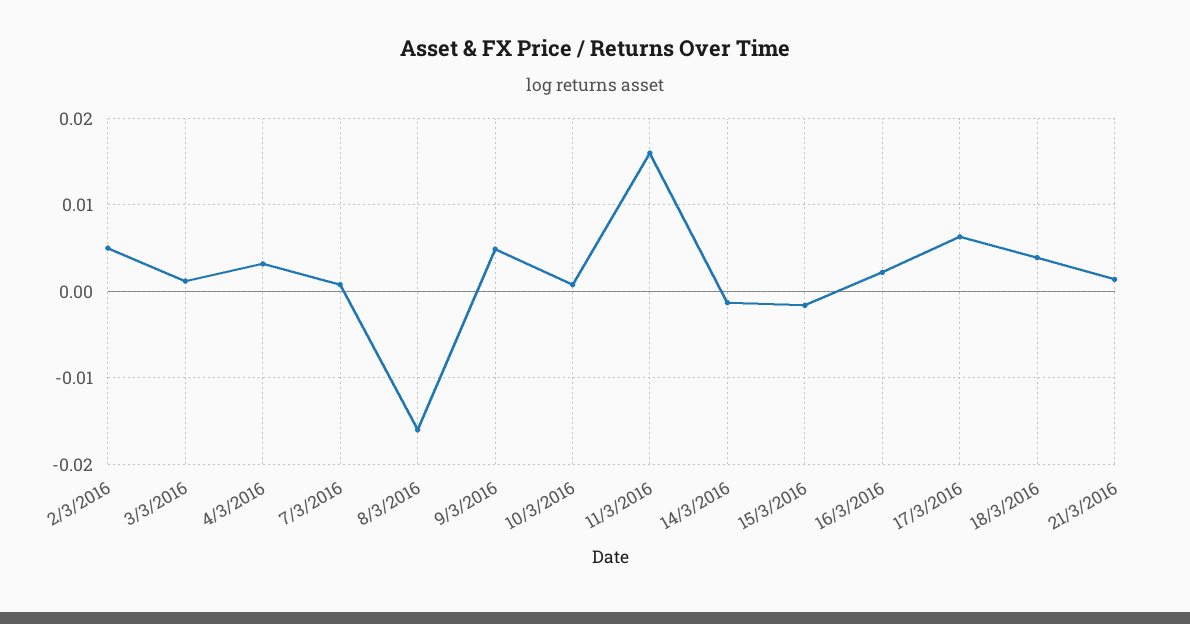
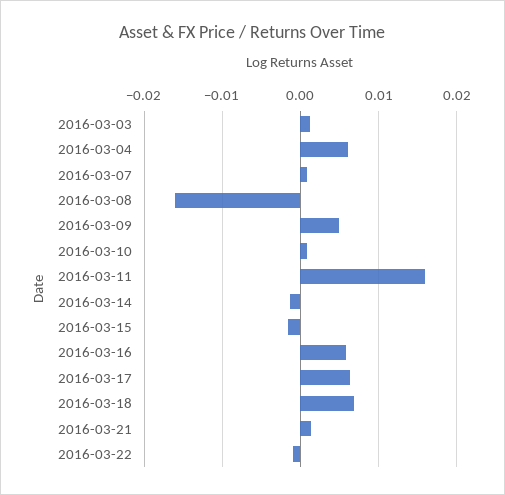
2/3/2016: 0.005 -> none
4/3/2016: 0.003 -> 0.006
16/3/2016: 0.002 -> 0.006
18/3/2016: 0.004 -> 0.007
2016-03-22: none -> -0.001

